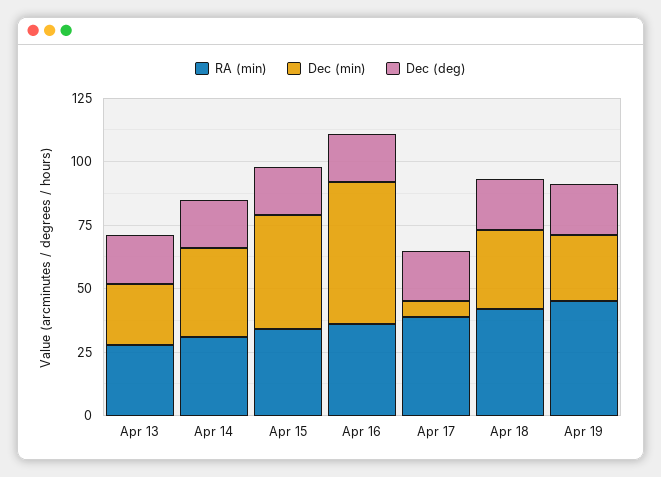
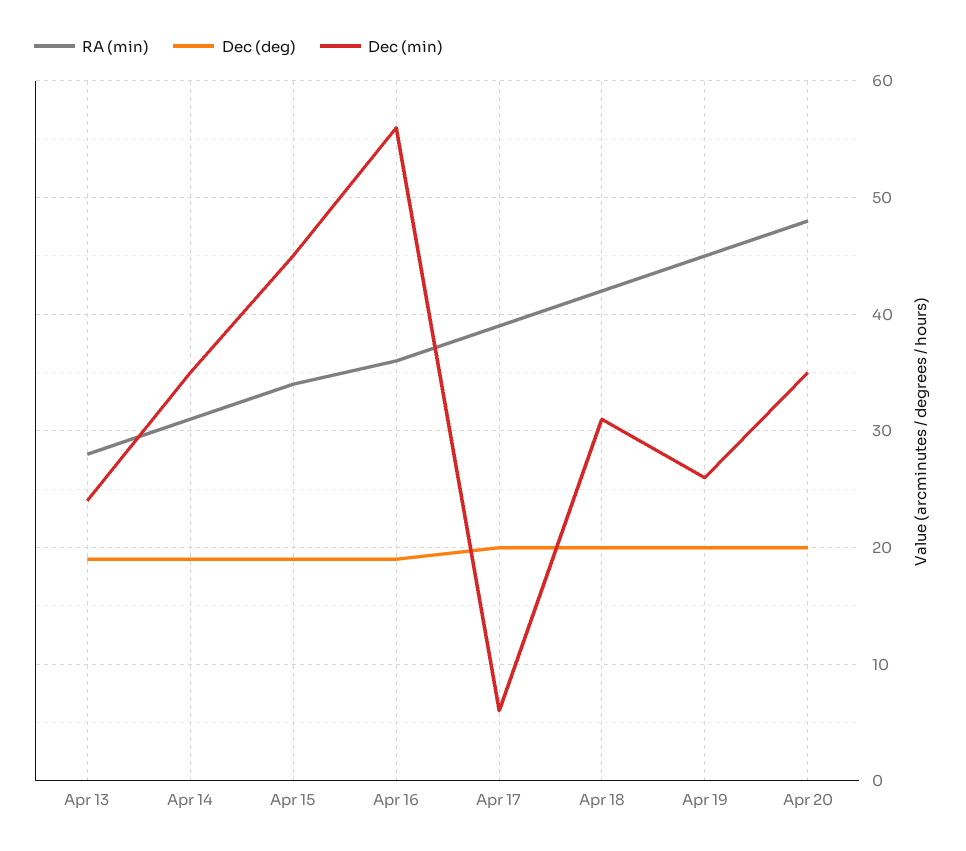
RA (min), Apr 20: none -> 48
Dec (deg), Apr 20: none -> 20
Dec (min), Apr 20: none -> 35

